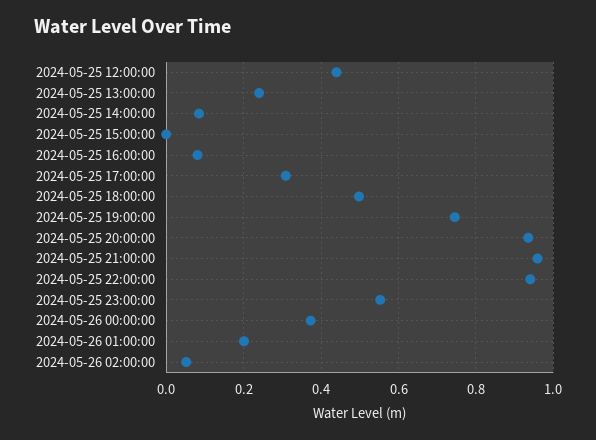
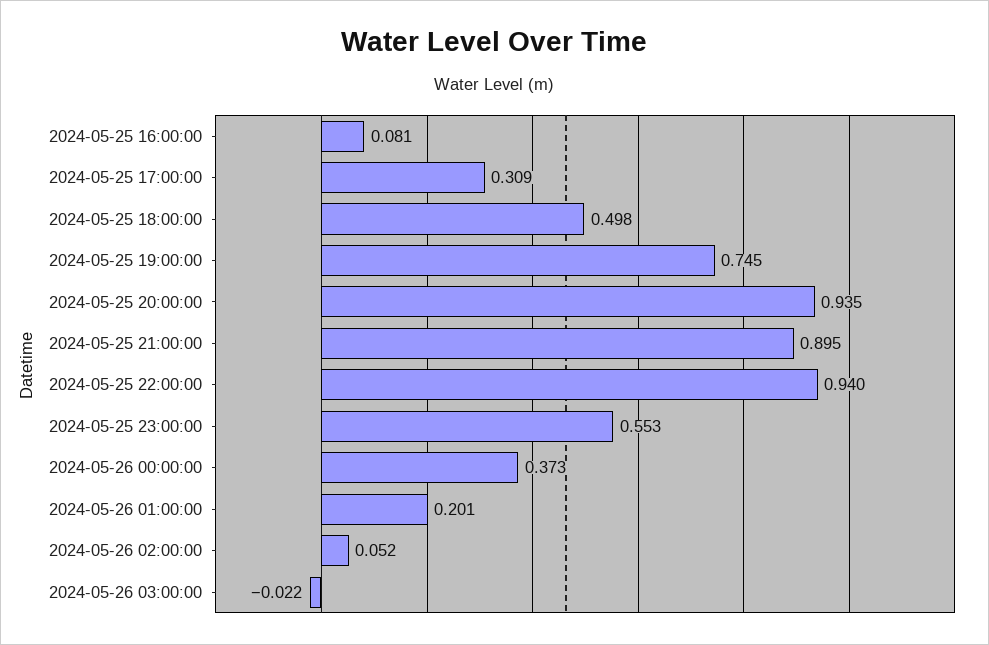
2024-05-25 12:00:00: 0.44 -> none
2024-05-25 13:00:00: 0.24 -> none
2024-05-25 14:00:00: 0.08 -> none
2024-05-25 15:00:00: 0 -> none
2024-05-25 21:00:00: 0.96 -> 0.895
2024-05-26 03:00:00: none -> -0.022

